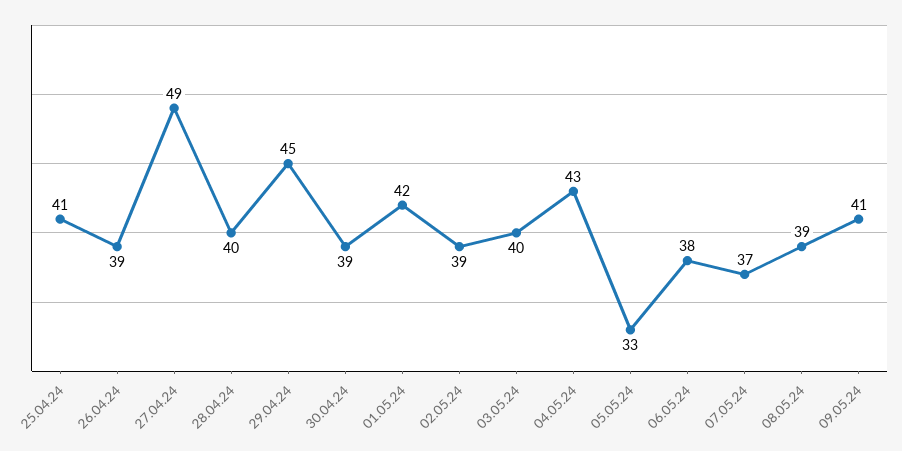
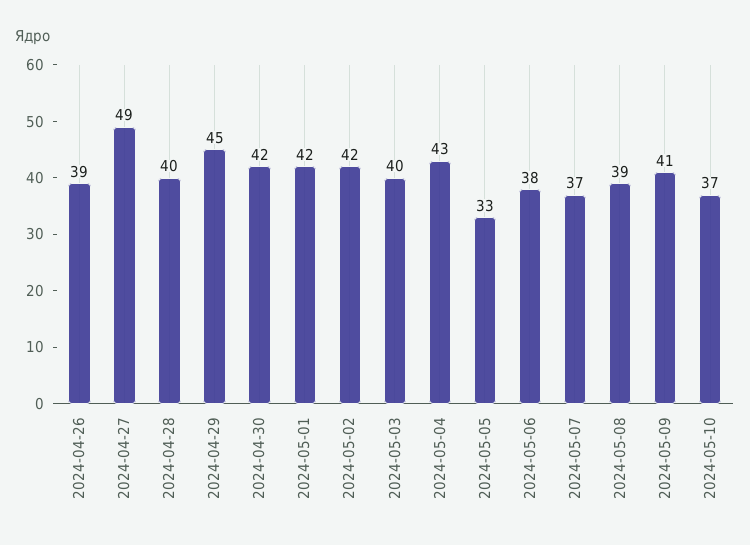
25.04.24: 41 -> none
30.04.24: 39 -> 42
02.05.24: 39 -> 42
2024-05-10: none -> 37

